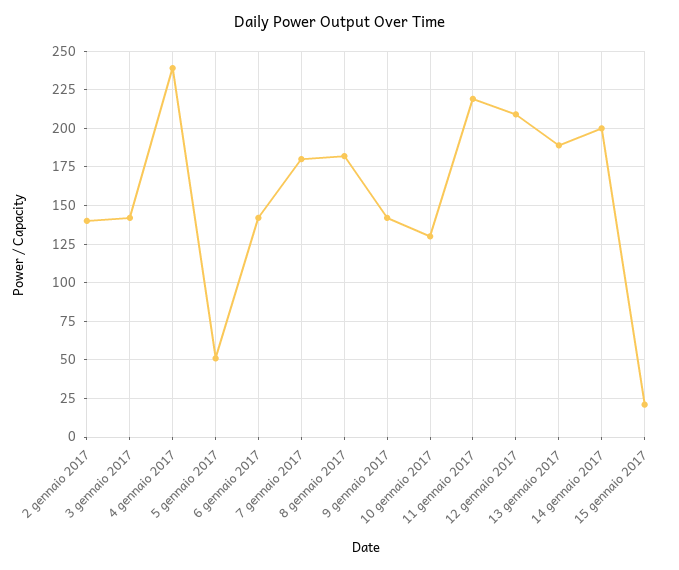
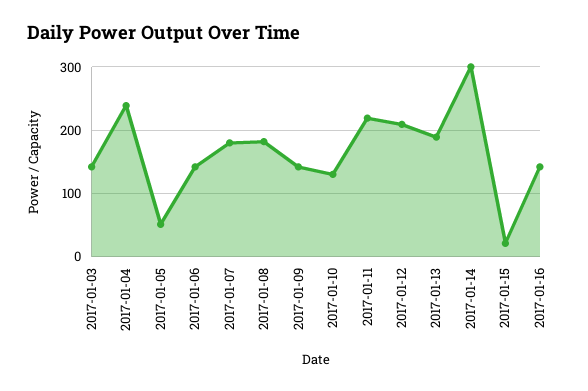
2 gennaio 2017: 140 -> none
14 gennaio 2017: 200 -> 300
2017-01-16: none -> 140

